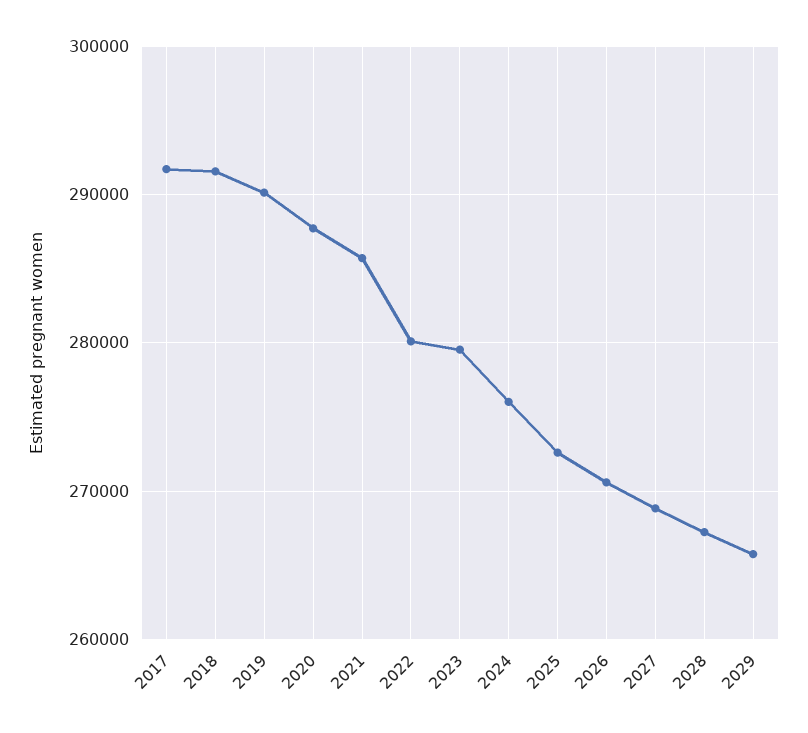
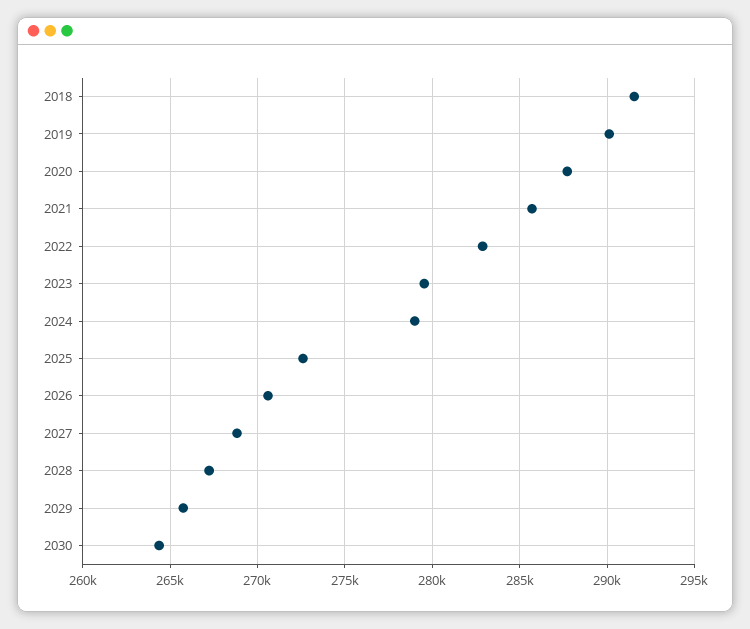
2017: 292000 -> none
2022: 280000 -> 283000
2024: 276000 -> 279000
2030: none -> 264500

